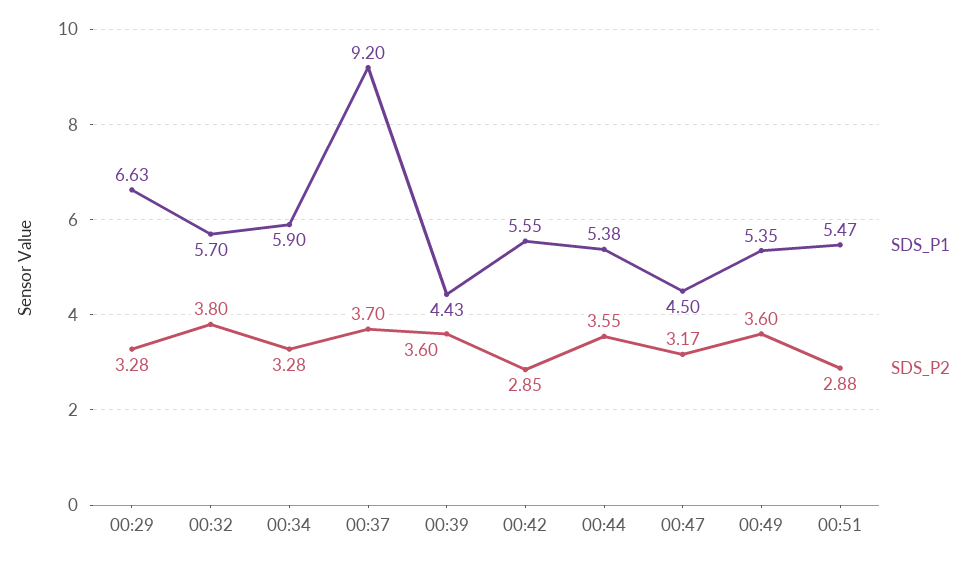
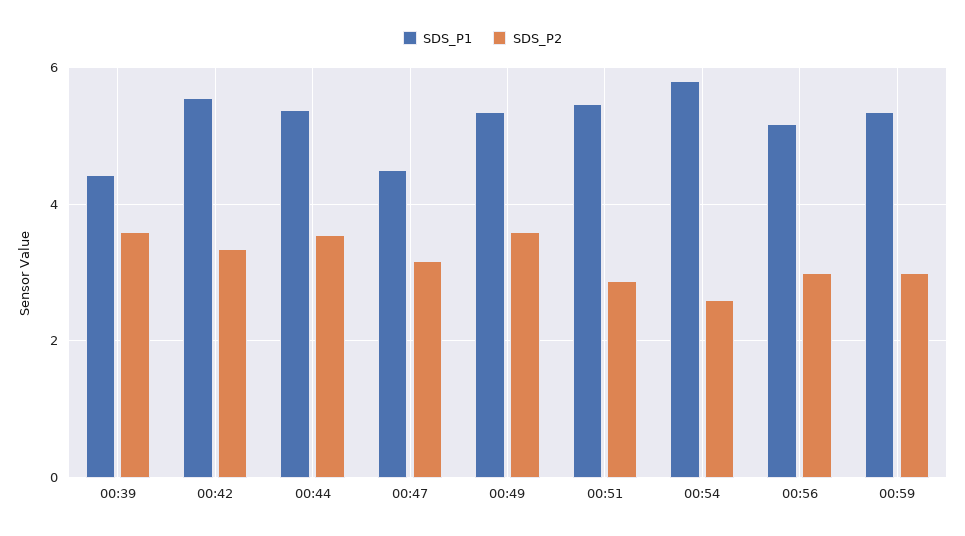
SDS_P1, 00:29: 6.63 -> none
SDS_P2, 00:29: 3.28 -> none
SDS_P1, 00:32: 5.7 -> none
SDS_P2, 00:32: 3.8 -> none
SDS_P1, 00:34: 5.9 -> none
SDS_P2, 00:34: 3.28 -> none
SDS_P1, 00:37: 9.2 -> none
SDS_P2, 00:37: 3.7 -> none
SDS_P2, 00:42: 2.85 -> 3.4
SDS_P1, 00:54: none -> 5.8
SDS_P2, 00:54: none -> 2.6
SDS_P1, 00:56: none -> 5.2
SDS_P2, 00:56: none -> 3
SDS_P1, 00:59: none -> 5.4
SDS_P2, 00:59: none -> 3

